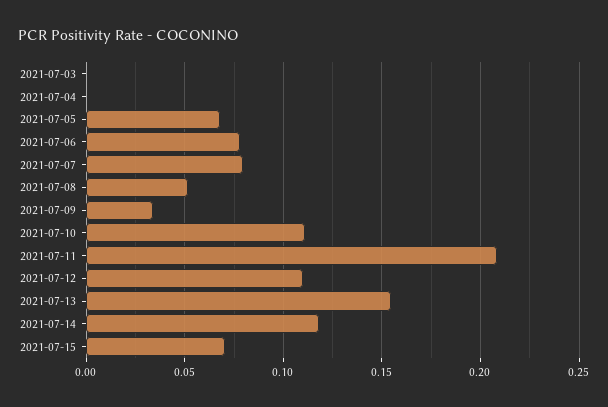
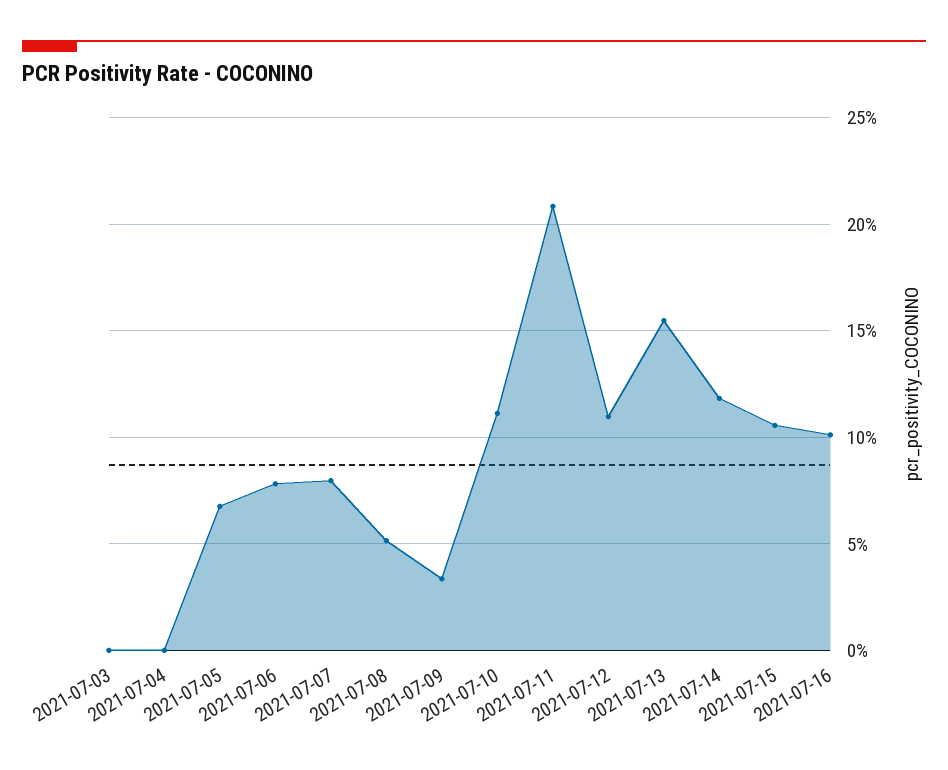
2021-07-15: 0.07 -> 0.105
2021-07-16: none -> 0.1

